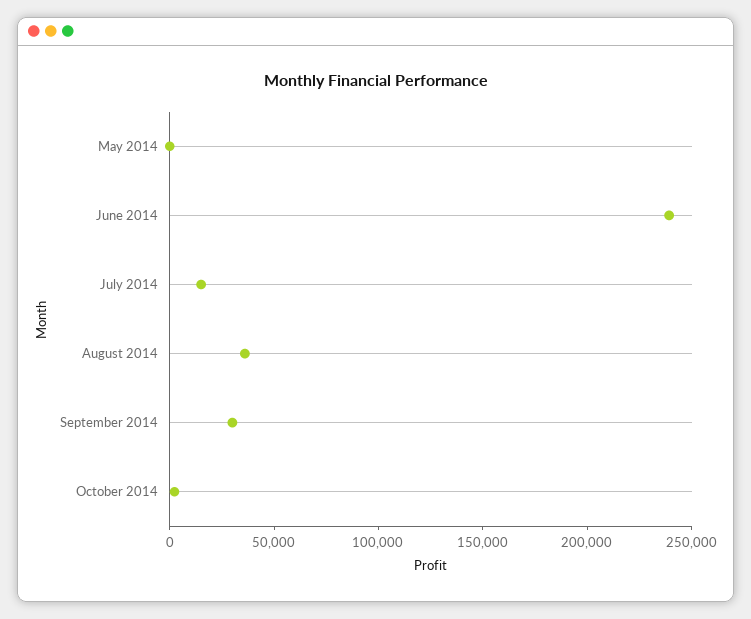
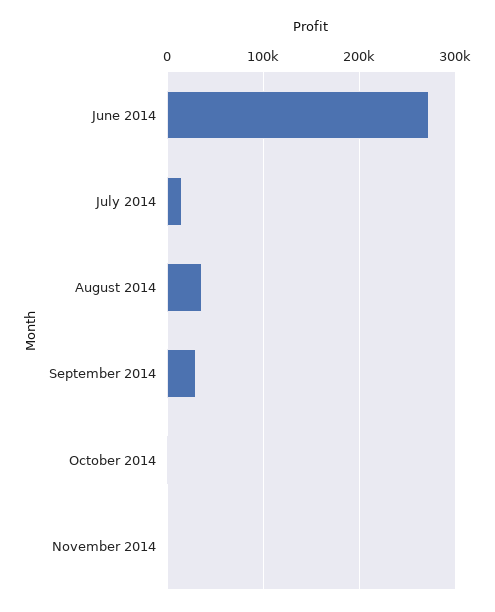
May 2014: 0 -> none
June 2014: 240000 -> 270000
November 2014: none -> 0

